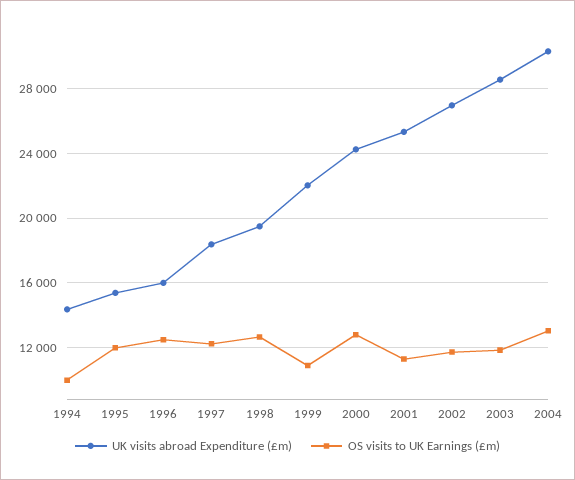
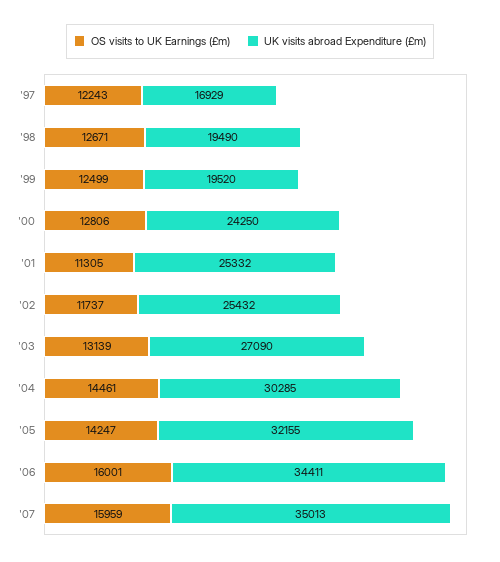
UK visits abroad Expenditure (£m), 1994: 14500 -> none
OS visits to UK Earnings (£m), 1994: 10000 -> none
UK visits abroad Expenditure (£m), 1995: 15500 -> none
OS visits to UK Earnings (£m), 1995: 12000 -> none
UK visits abroad Expenditure (£m), 1996: 16000 -> none
OS visits to UK Earnings (£m), 1996: 12500 -> none
UK visits abroad Expenditure (£m), 1997: 18500 -> 16929
UK visits abroad Expenditure (£m), 1999: 22000 -> 19520
OS visits to UK Earnings (£m), 1999: 11000 -> 12499
UK visits abroad Expenditure (£m), 2002: 27000 -> 25432
UK visits abroad Expenditure (£m), 2003: 28500 -> 27090
OS visits to UK Earnings (£m), 2003: 12000 -> 13139
OS visits to UK Earnings (£m), 2004: 13000 -> 14461
OS visits to UK Earnings (£m), '05: none -> 14247
UK visits abroad Expenditure (£m), '05: none -> 32155
OS visits to UK Earnings (£m), '06: none -> 16001
UK visits abroad Expenditure (£m), '06: none -> 34411
OS visits to UK Earnings (£m), '07: none -> 15959
UK visits abroad Expenditure (£m), '07: none -> 35013

